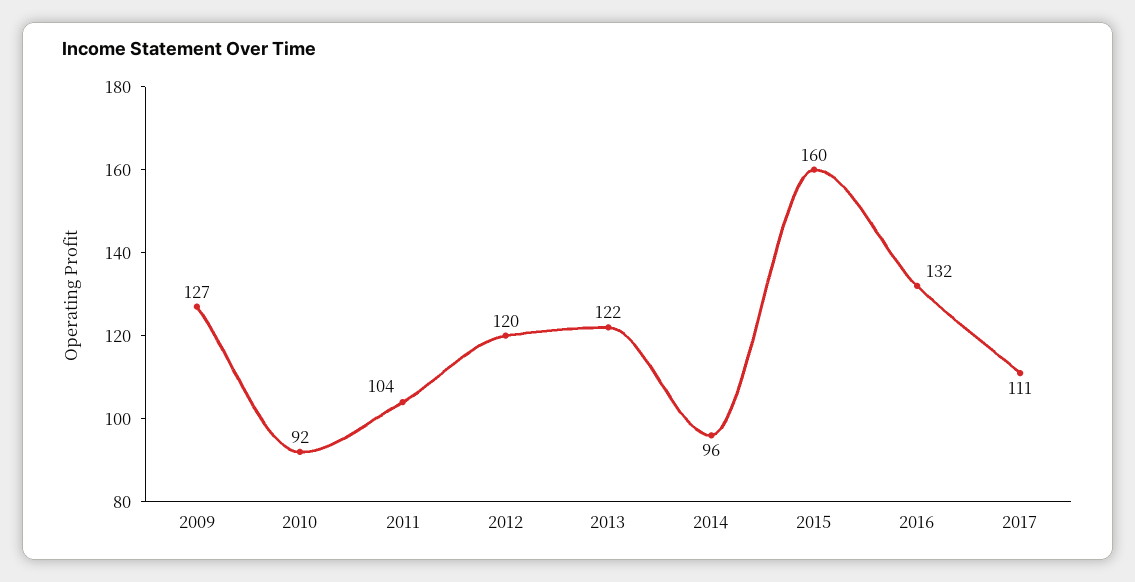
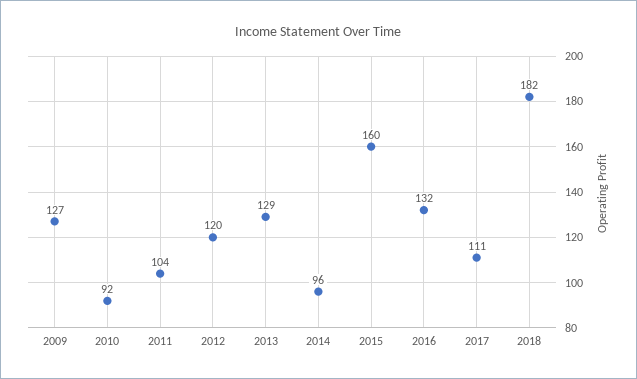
2013: 122 -> 129
2018: none -> 182

